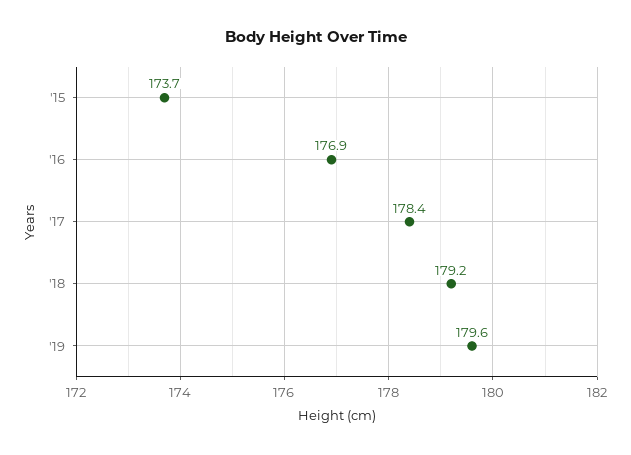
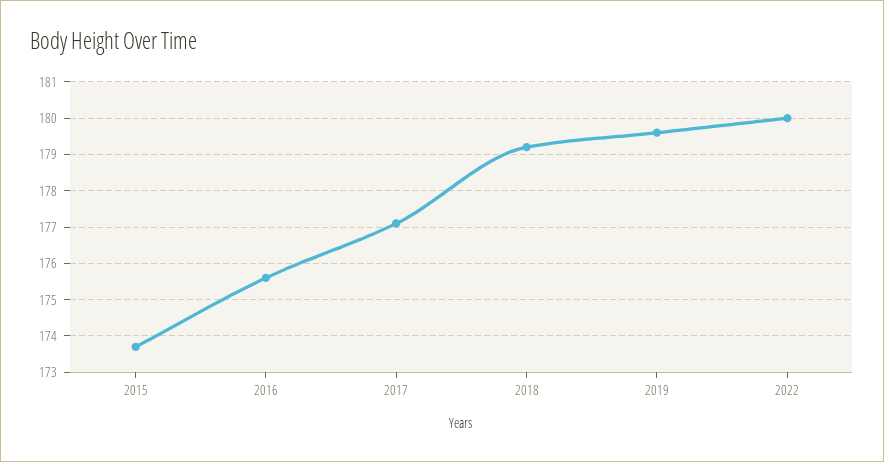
'16: 176.9 -> 175.5
'17: 178.4 -> 177
2022: none -> 180

